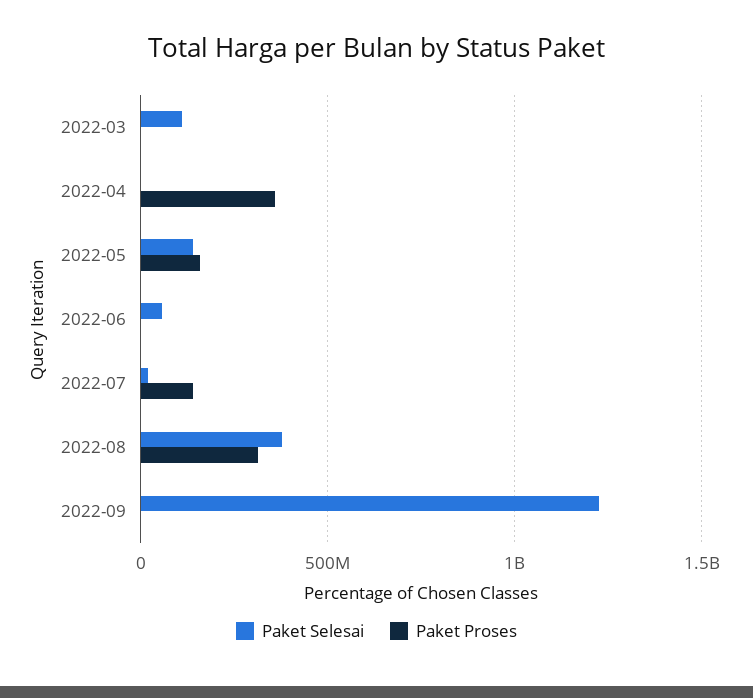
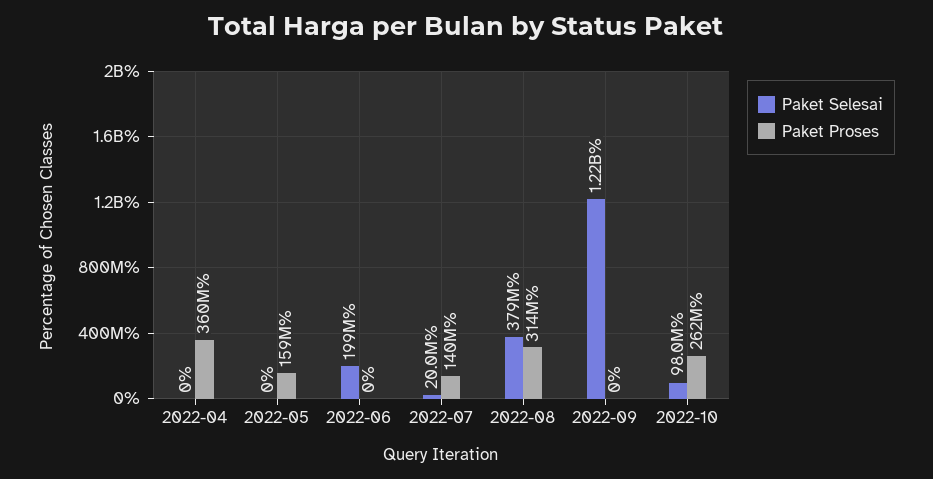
Paket Selesai, 2022-03: 100000000 -> none
Paket Proses, 2022-03: 0 -> none
Paket Selesai, 2022-05: 150000000 -> 0
Paket Selesai, 2022-06: 50000000 -> 199000000
Paket Selesai, 2022-10: none -> 98000000
Paket Proses, 2022-10: none -> 262000000

